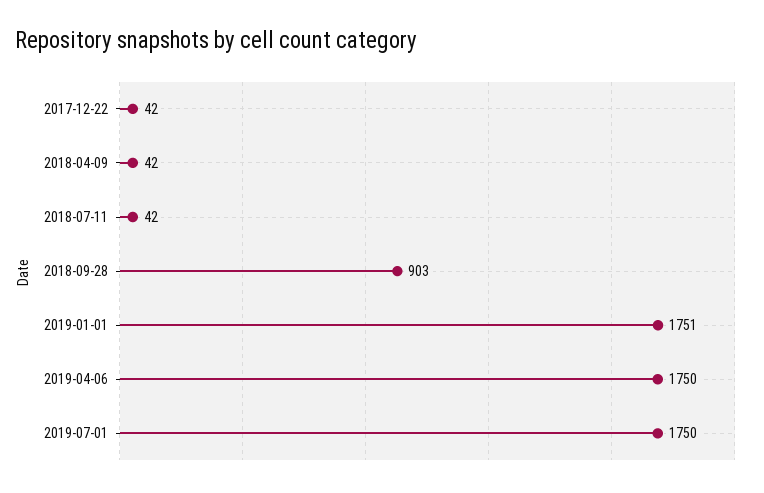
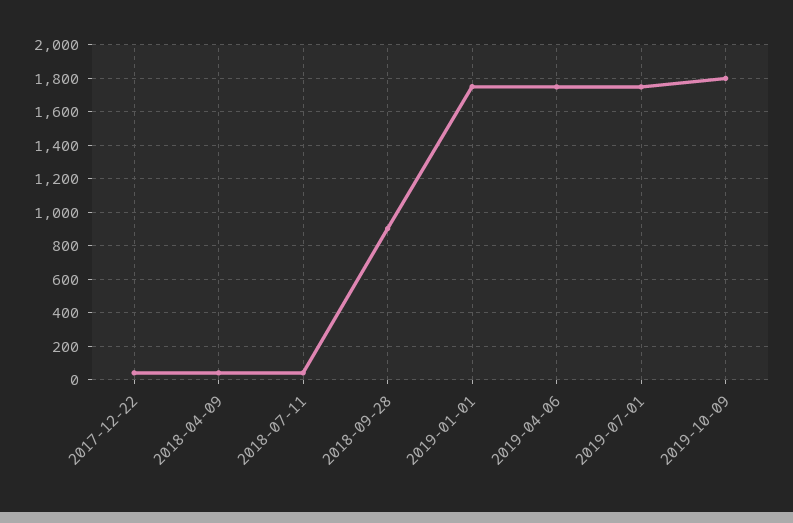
2019-10-09: none -> 1800

